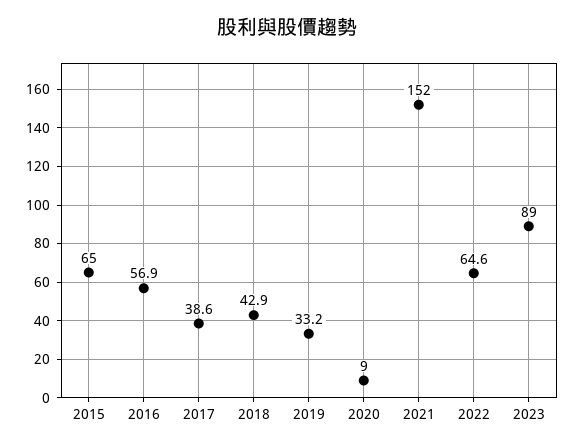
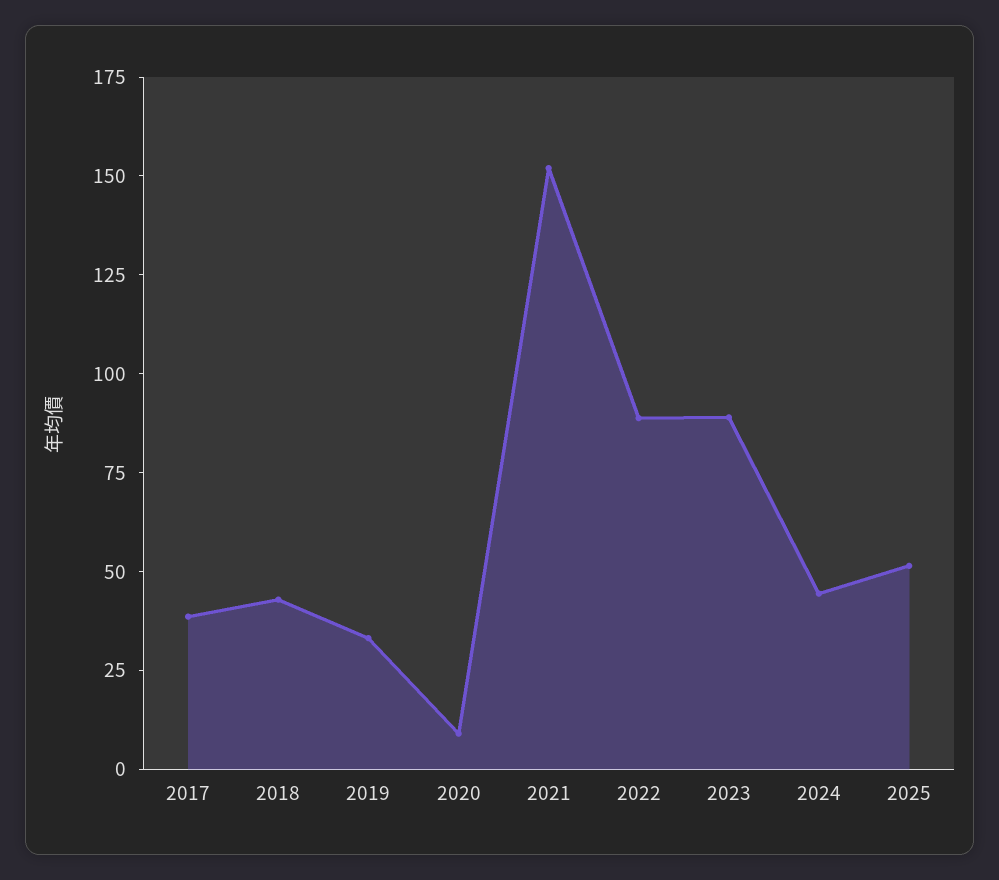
2015: 65 -> none
2016: 56.9 -> none
2022: 64.6 -> 90
2024: none -> 45
2025: none -> 50

